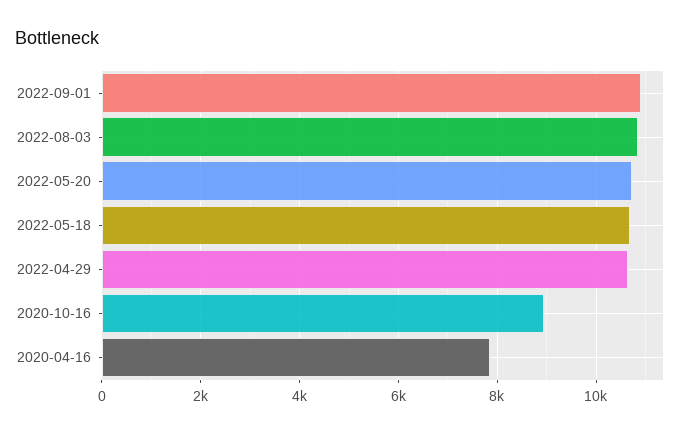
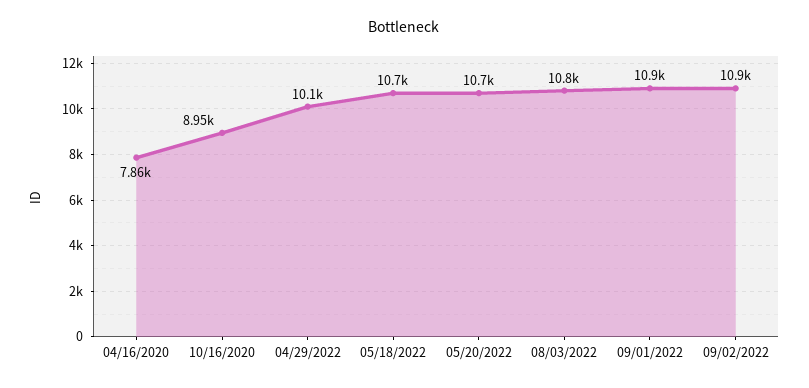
2022-04-29: 10600 -> 10100
09/02/2022: none -> 10900

